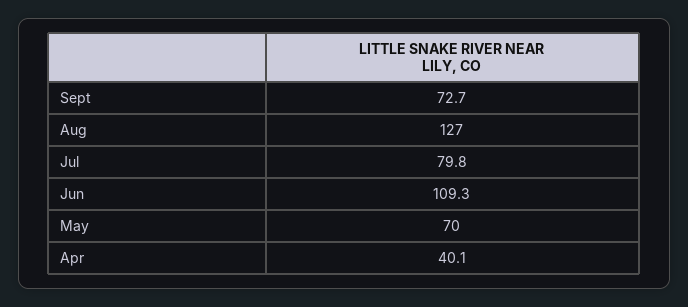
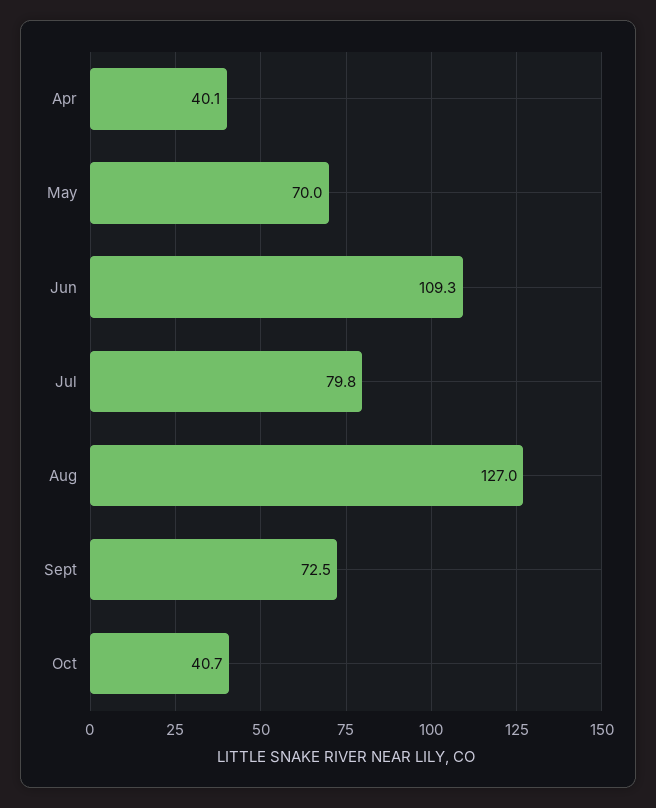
Sept: 72.7 -> 72.5
Oct: none -> 40.7

